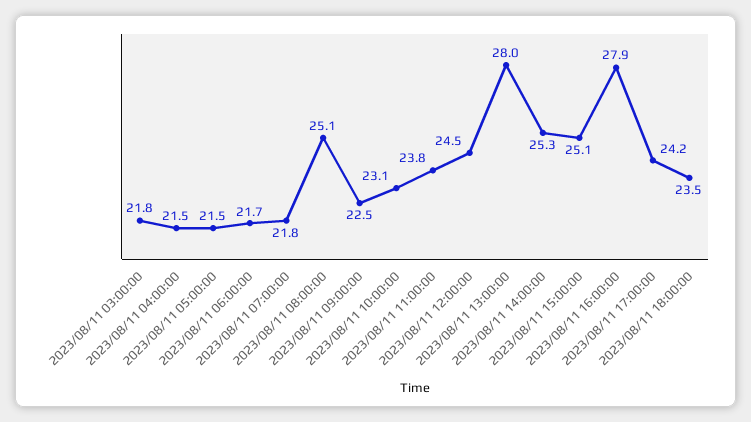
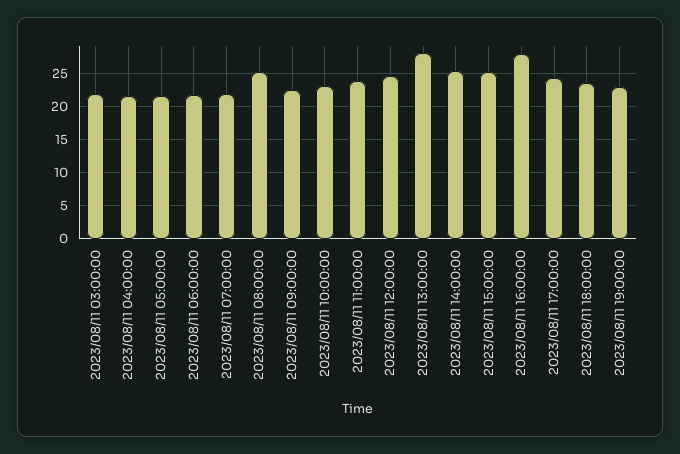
2023/08/11 19:00:00: none -> 23

